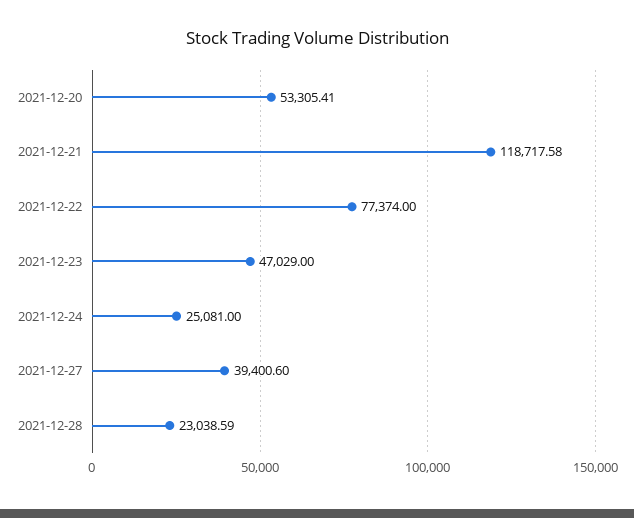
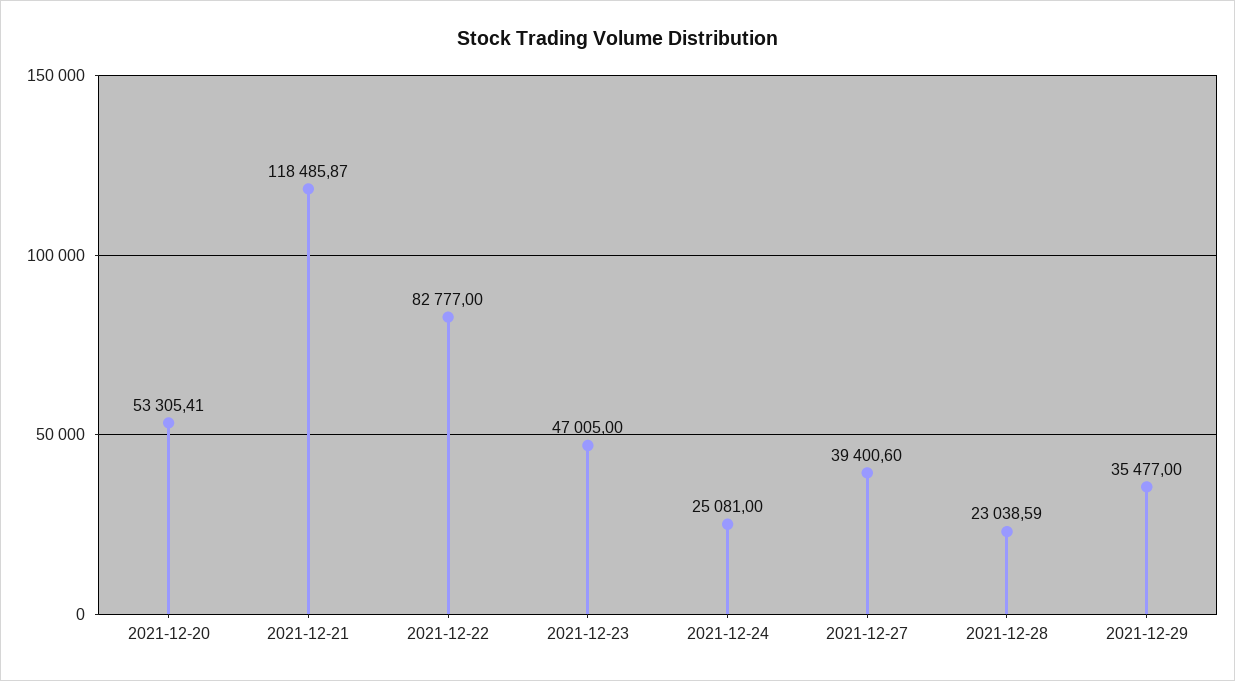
2021-12-21: 118717.58 -> 118485.87
2021-12-22: 77374 -> 82777
2021-12-23: 47029 -> 47005
2021-12-29: none -> 35477

